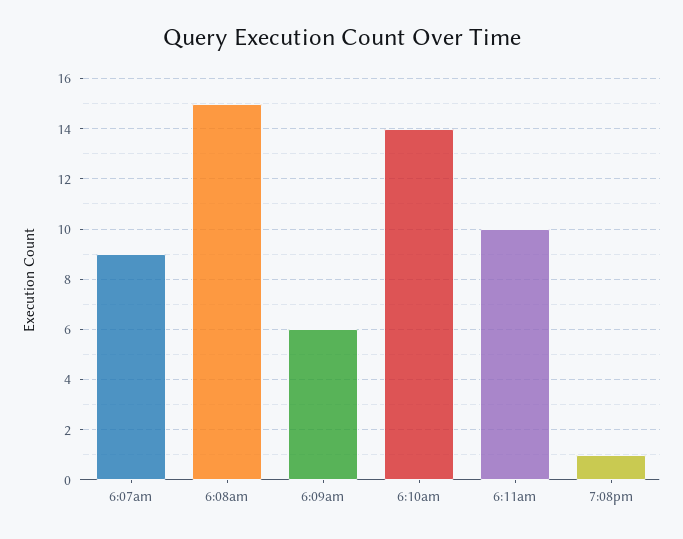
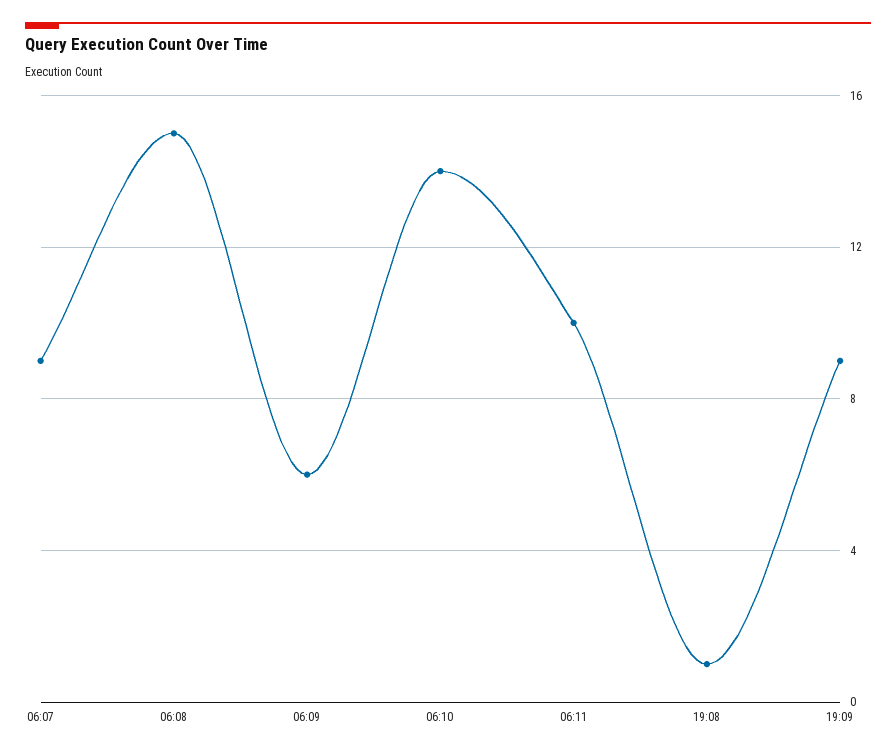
19:09: none -> 9

